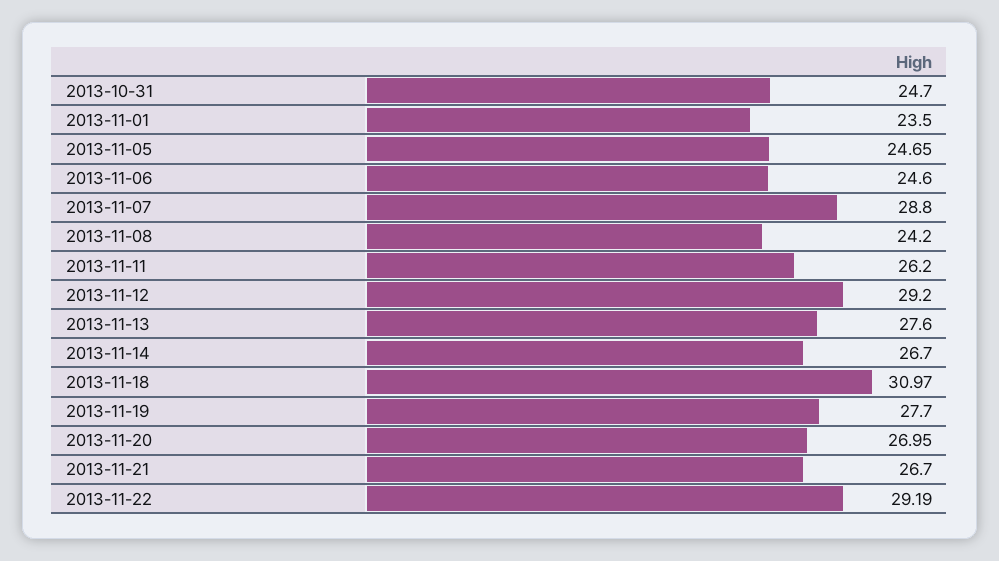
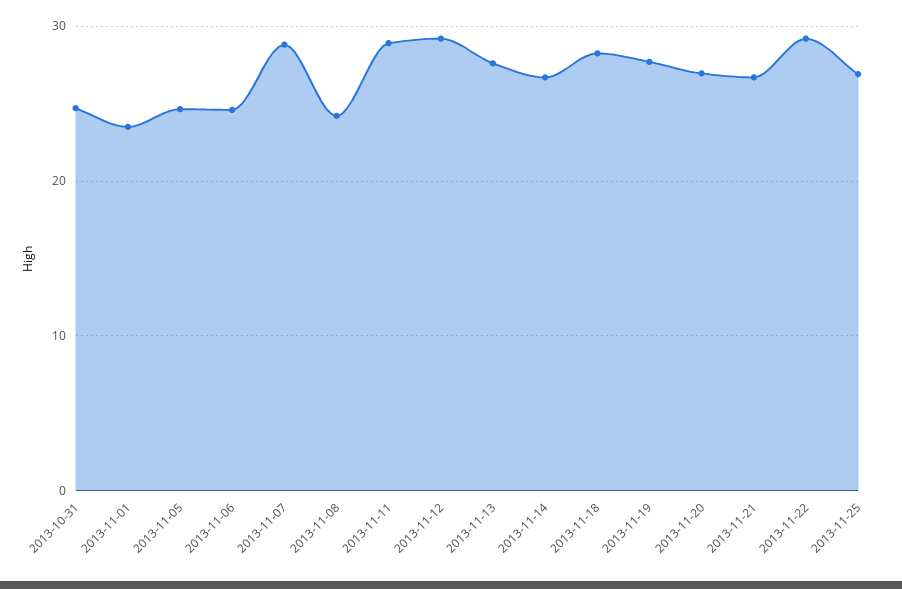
2013-11-11: 26.2 -> 29
2013-11-18: 30.97 -> 28
2013-11-25: none -> 27

